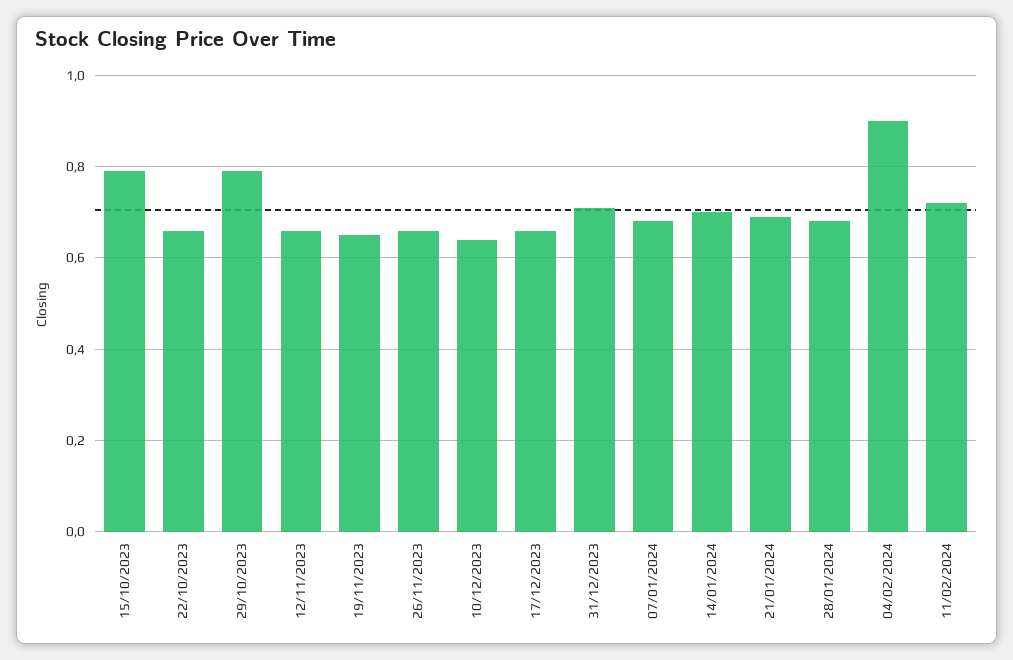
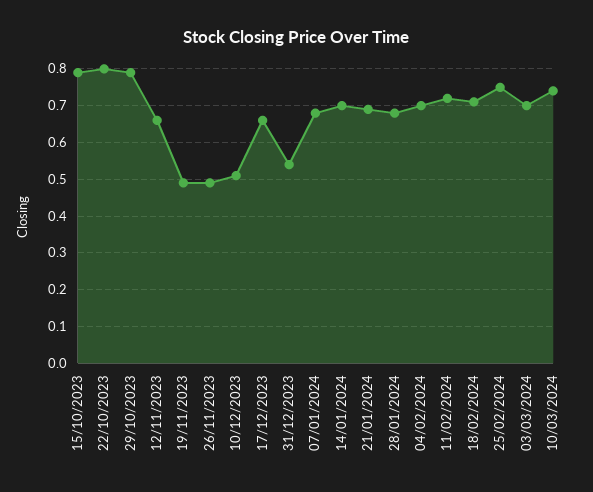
22/10/2023: 0.65 -> 0.8
19/11/2023: 0.65 -> 0.5
26/11/2023: 0.65 -> 0.5
10/12/2023: 0.65 -> 0.5
31/12/2023: 0.7 -> 0.55
04/02/2024: 0.9 -> 0.7
18/02/2024: none -> 0.7
25/02/2024: none -> 0.75
03/03/2024: none -> 0.7
10/03/2024: none -> 0.75

